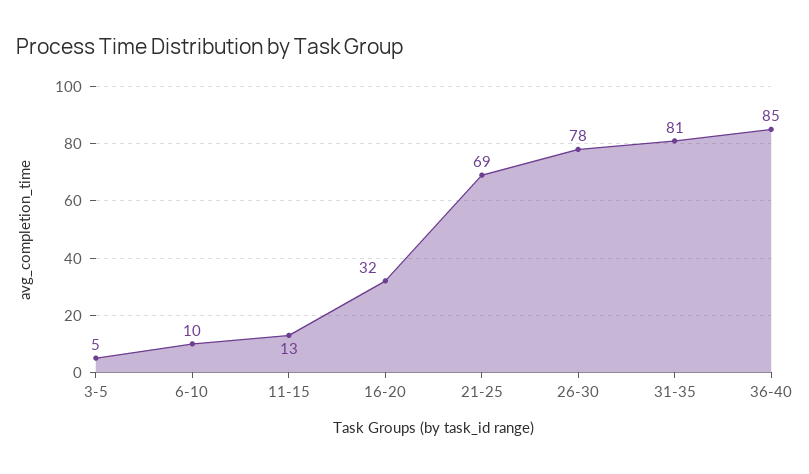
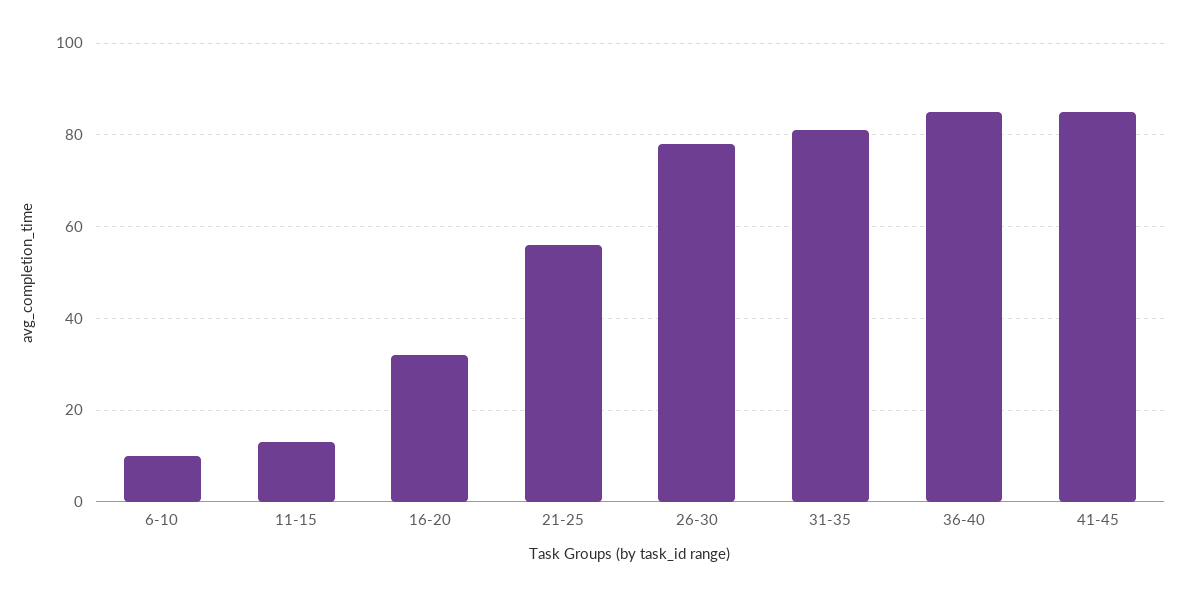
3-5: 5 -> none
21-25: 69 -> 55
41-45: none -> 85

